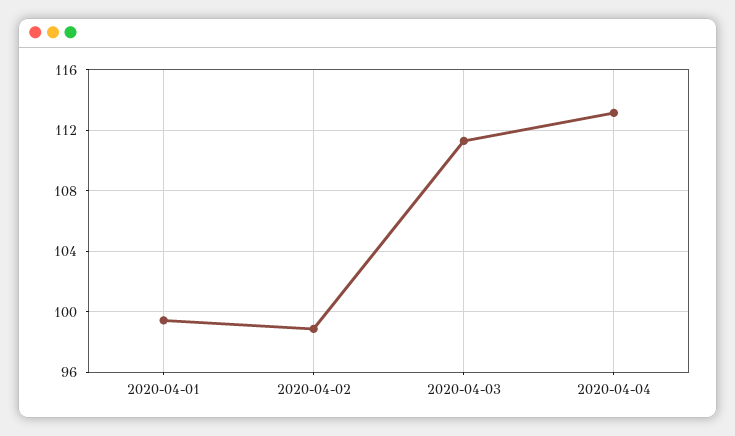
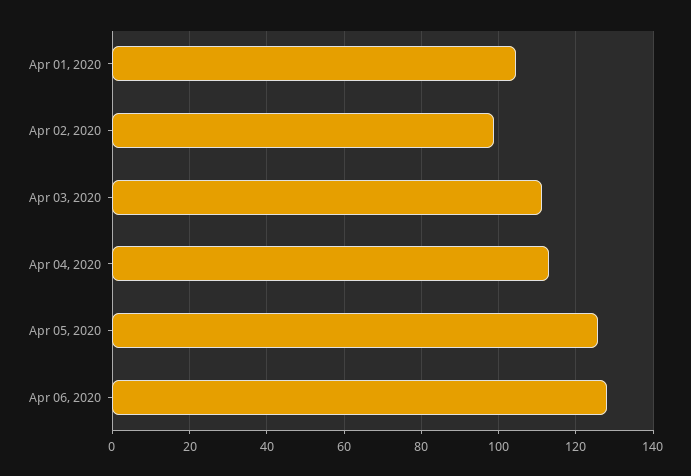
2020-04-01: 99.5 -> 104
Apr 05, 2020: none -> 126
Apr 06, 2020: none -> 128

